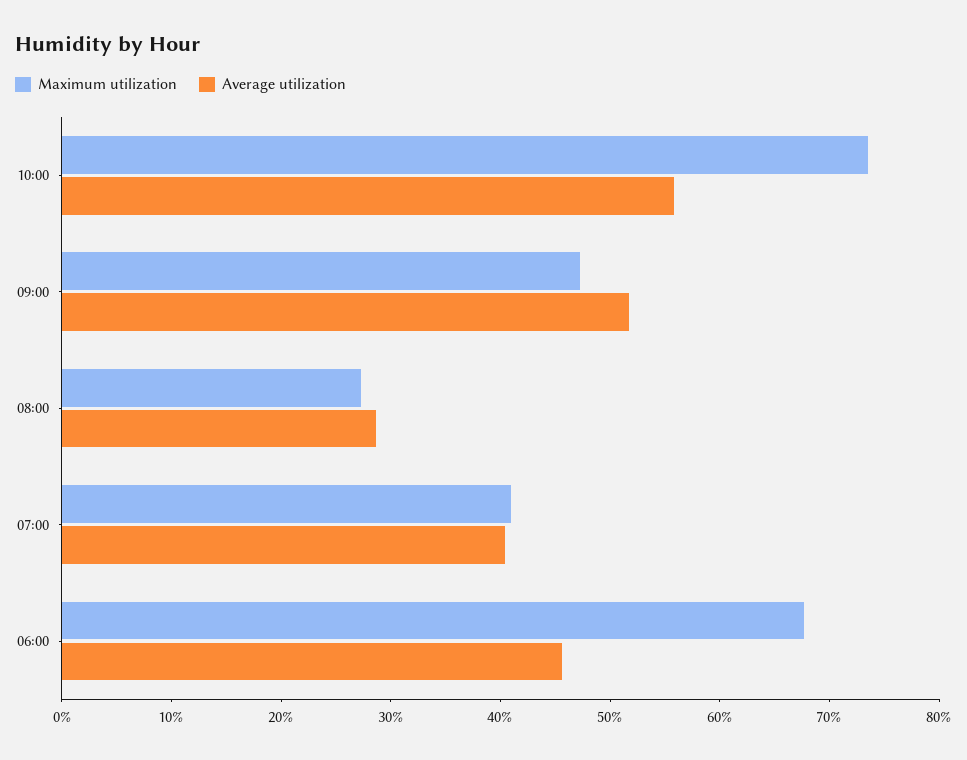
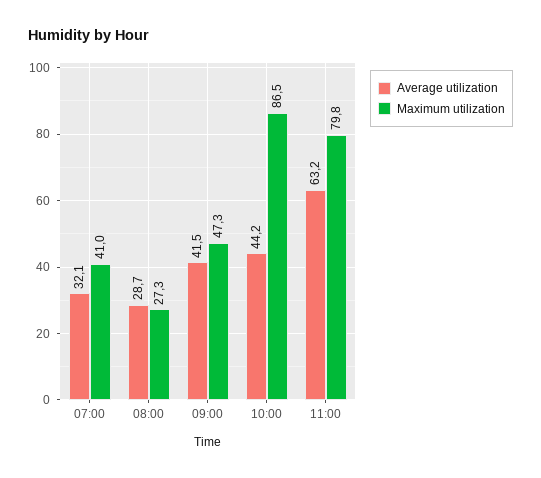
Maximum utilization, 10:00: 74 -> 86.5
Average utilization, 10:00: 56 -> 44.2
Average utilization, 09:00: 52 -> 41.5
Average utilization, 07:00: 40 -> 32.1
Maximum utilization, 06:00: 68 -> none
Average utilization, 06:00: 46 -> none
Average utilization, 11:00: none -> 63.2
Maximum utilization, 11:00: none -> 79.8

